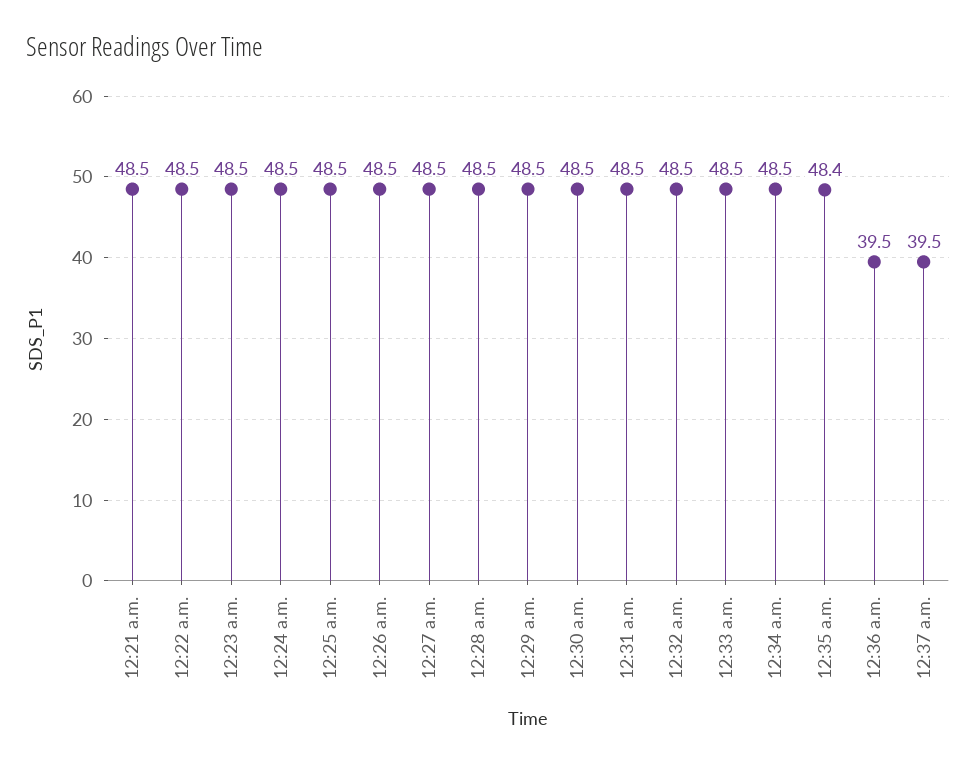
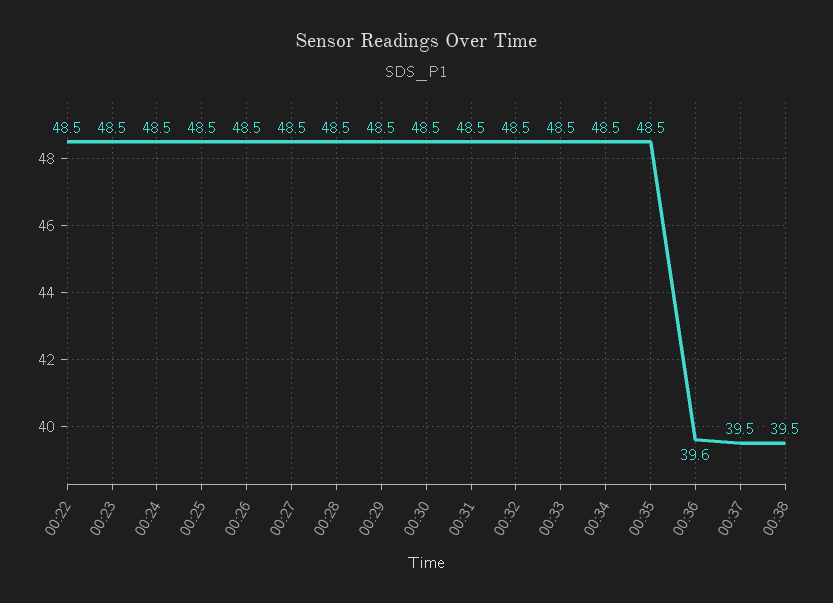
12:21 a.m.: 48.5 -> none
12:35 a.m.: 48.4 -> 48.5
12:36 a.m.: 39.5 -> 39.6
00:38: none -> 39.5

